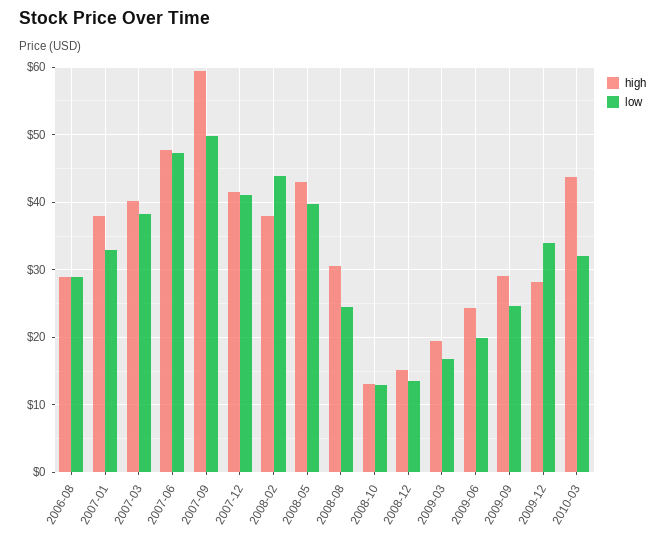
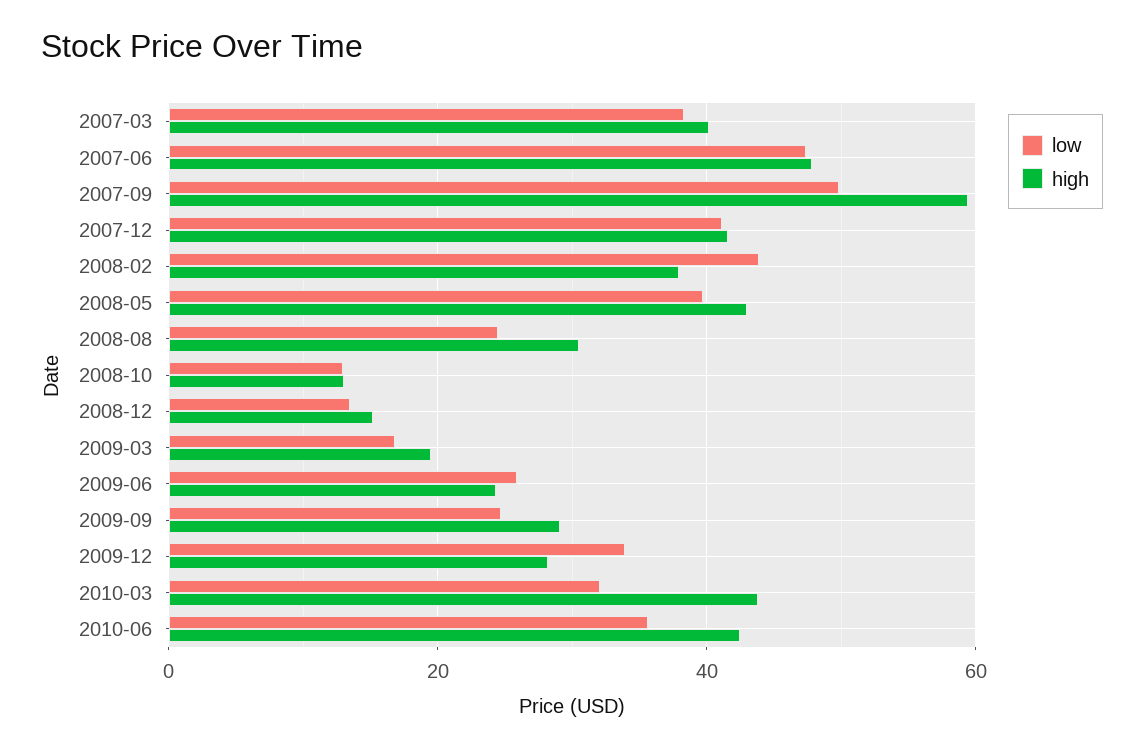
high, 2006-08: 29 -> none
low, 2006-08: 29 -> none
high, 2007-01: 38 -> none
low, 2007-01: 33 -> none
low, 2009-06: 20 -> 26
low, 2010-06: none -> 36
high, 2010-06: none -> 42

